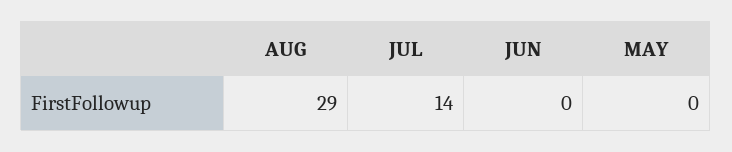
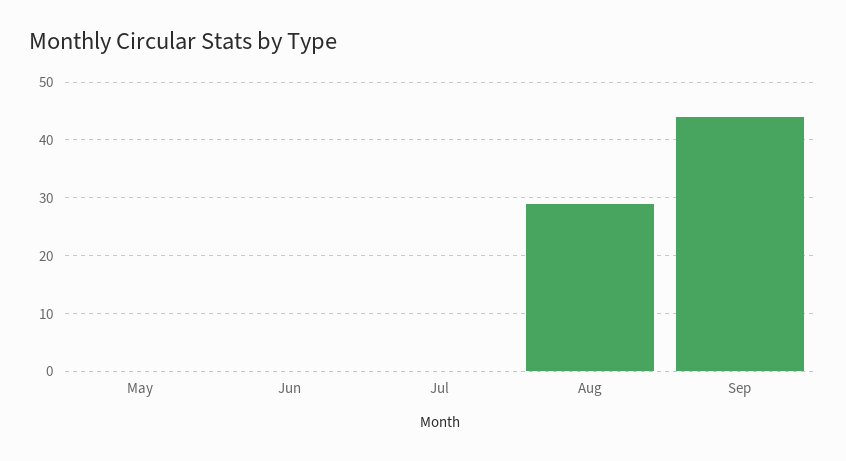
JUL: 14 -> 0
Sep: none -> 45

